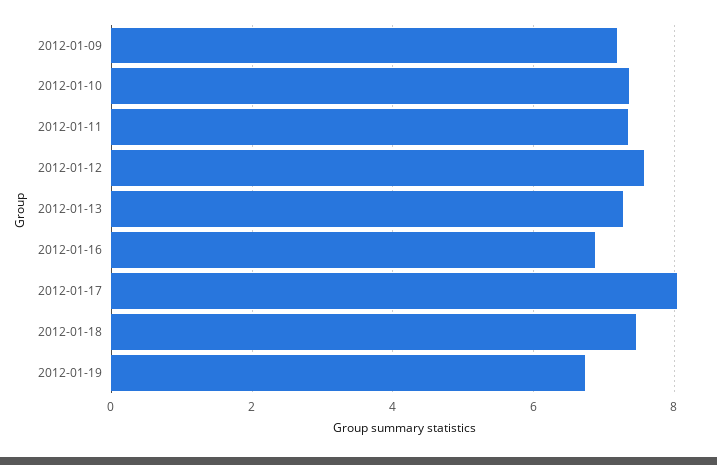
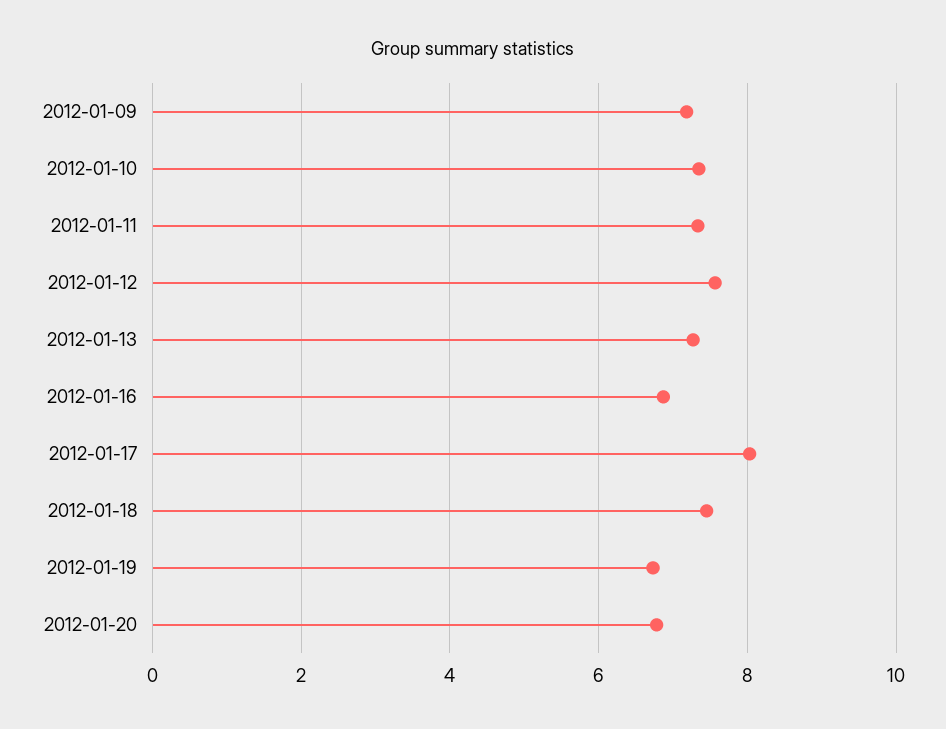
2012-01-20: none -> 6.8

